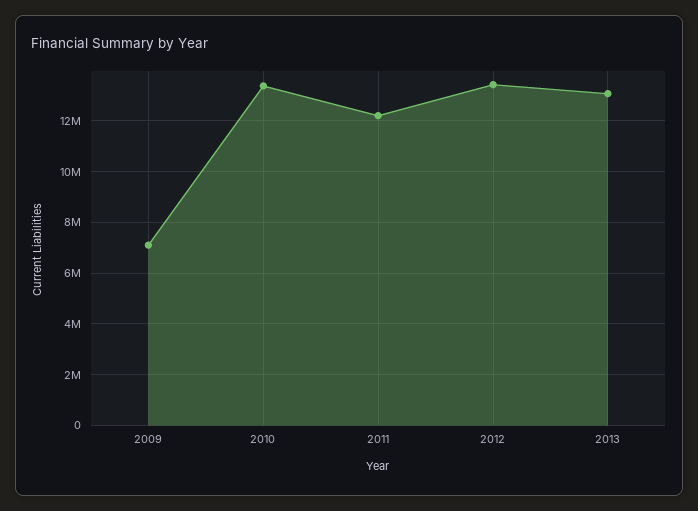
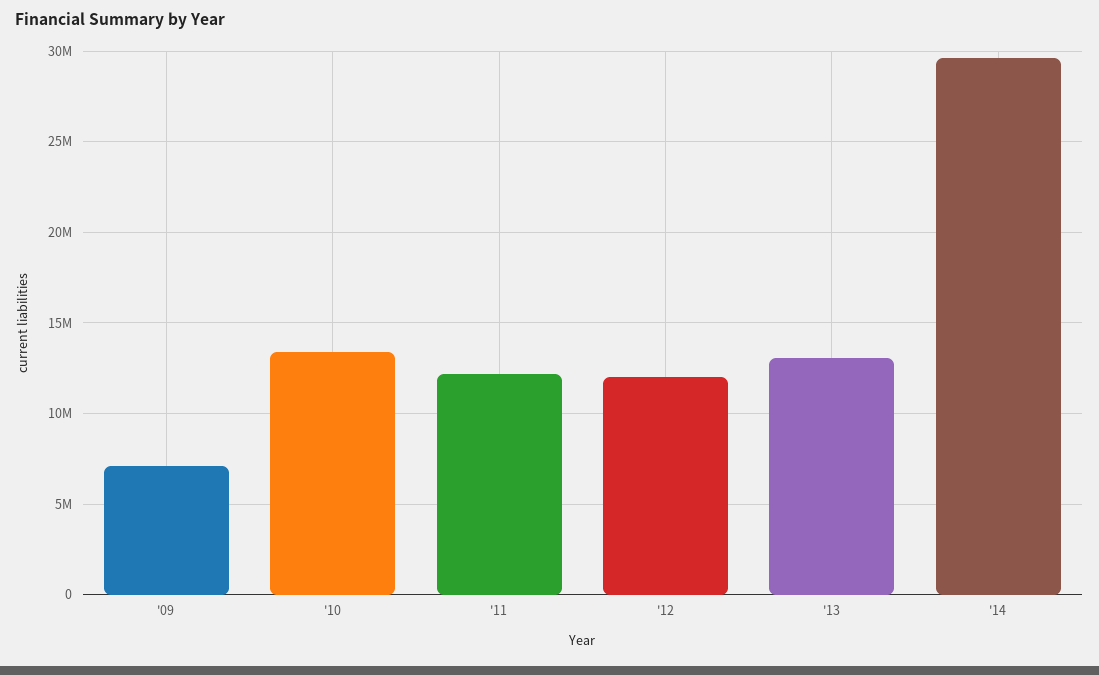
2012: 13500000 -> 12000000
'14: none -> 29500000

